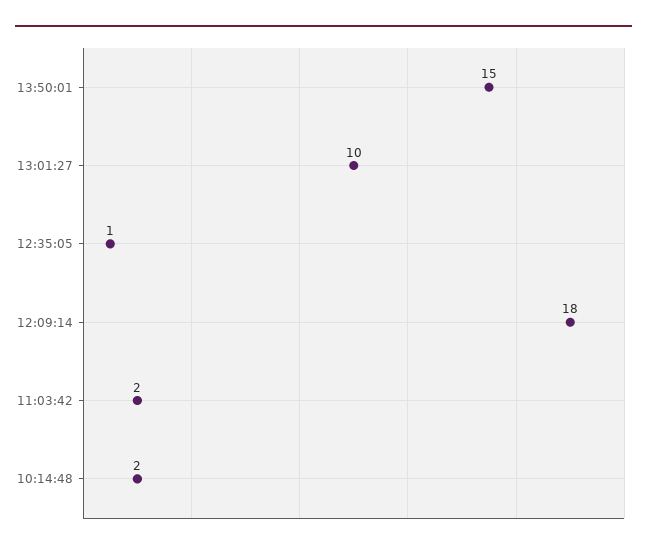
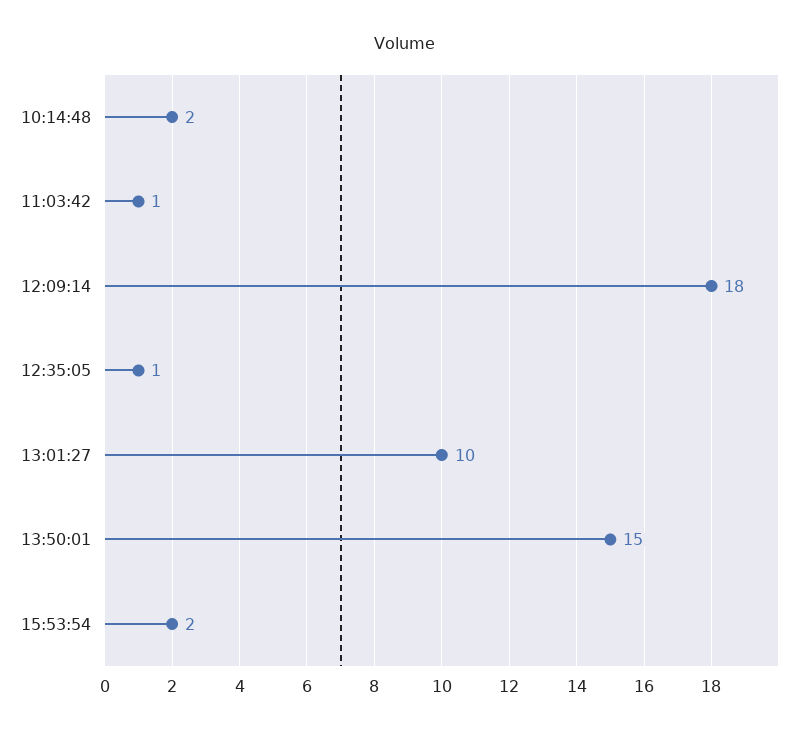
11:03:42: 2 -> 1
15:53:54: none -> 2

